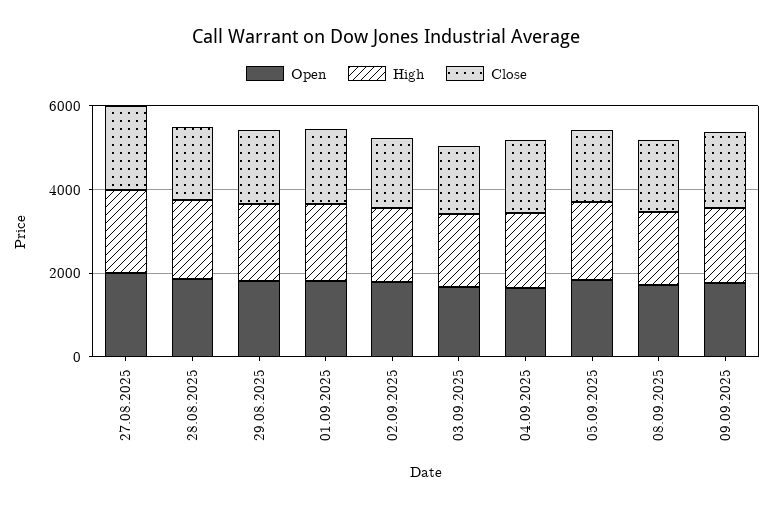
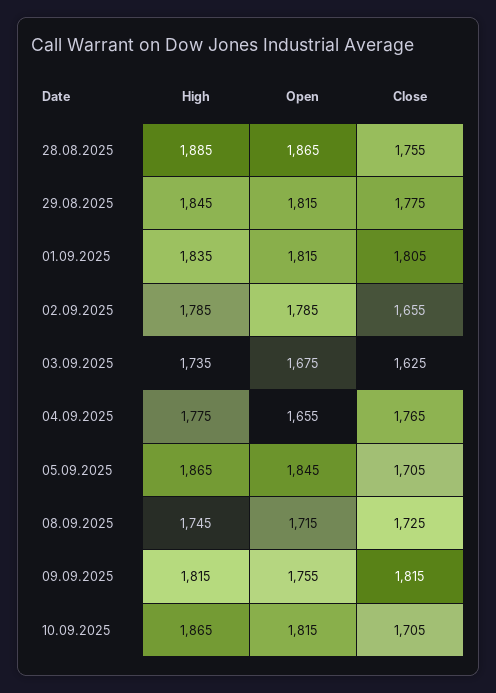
Open, 27.08.2025: 2000 -> none
High, 27.08.2025: 2000 -> none
Close, 27.08.2025: 2000 -> none
High, 10.09.2025: none -> 1865
Open, 10.09.2025: none -> 1815
Close, 10.09.2025: none -> 1705

